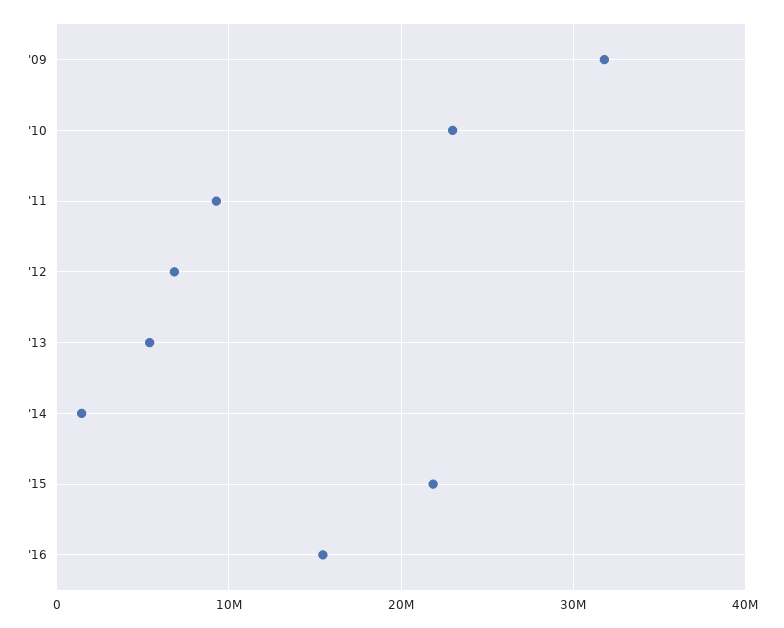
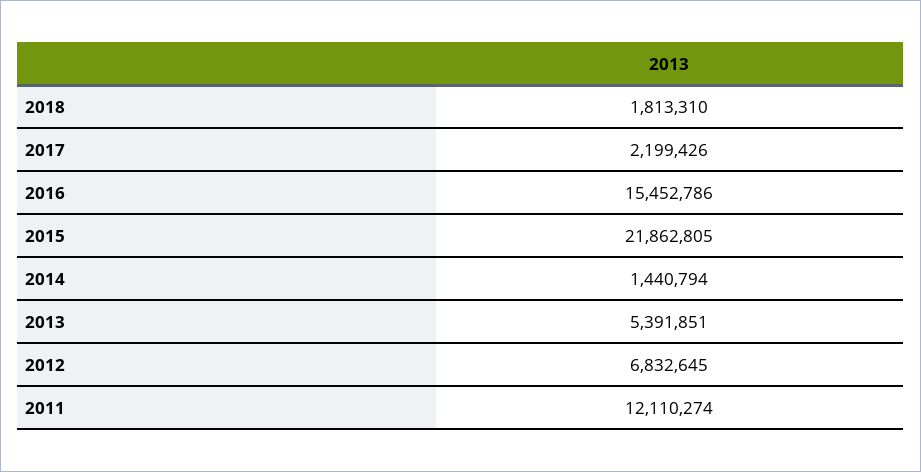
'09: 32000000 -> none
'10: 23000000 -> none
'11: 9000000 -> 12110274
2018: none -> 1813310
2017: none -> 2199426

